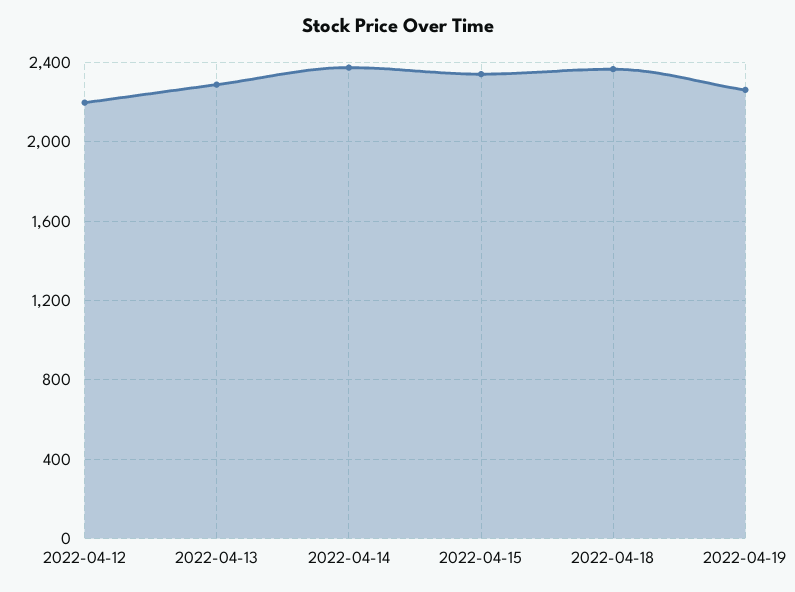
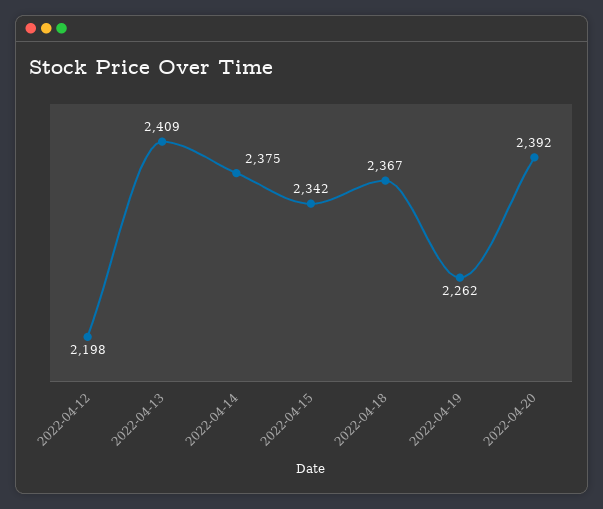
2022-04-13: 2300 -> 2409
2022-04-20: none -> 2392

